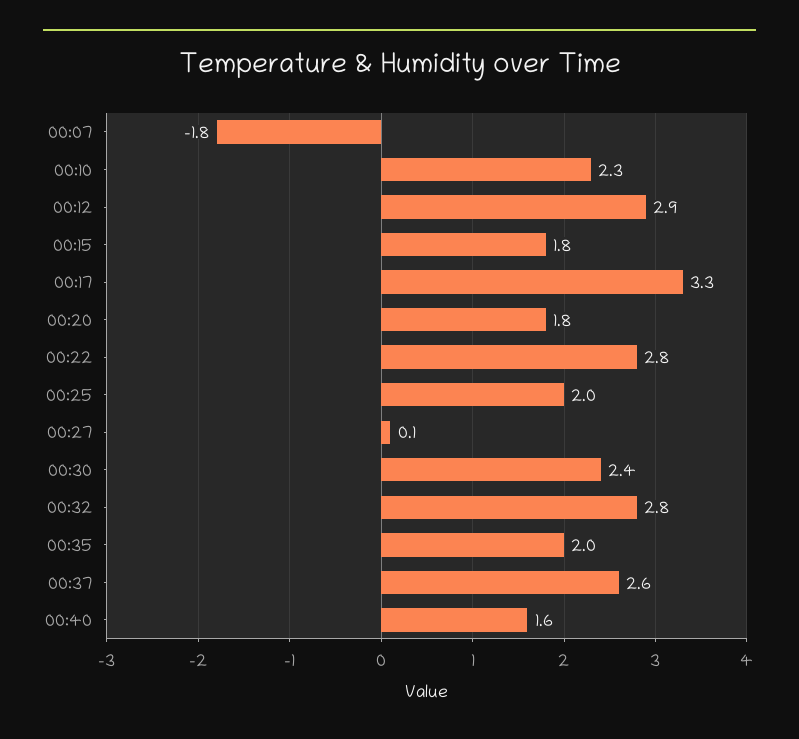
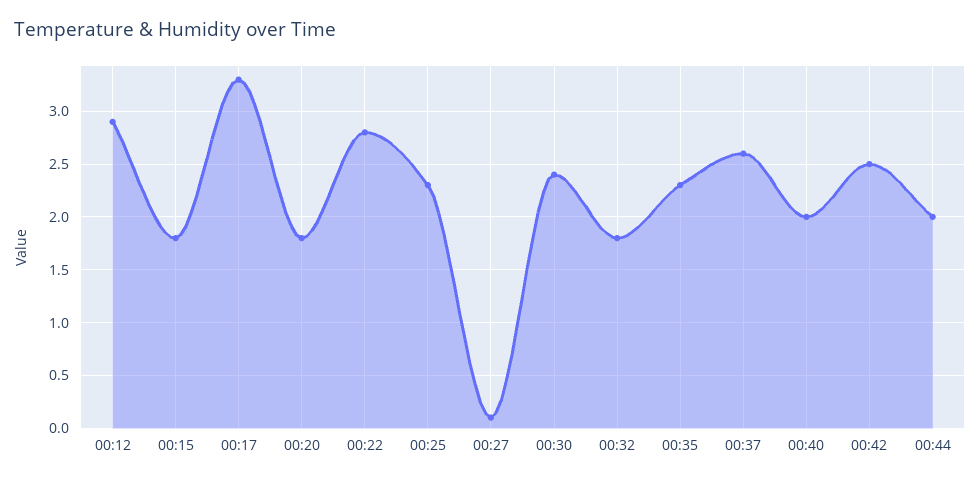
00:07: -1.8 -> none
00:10: 2.3 -> none
00:25: 2 -> 2.3
00:32: 2.8 -> 1.8
00:35: 2 -> 2.3
00:40: 1.6 -> 2
00:42: none -> 2.5
00:44: none -> 2

